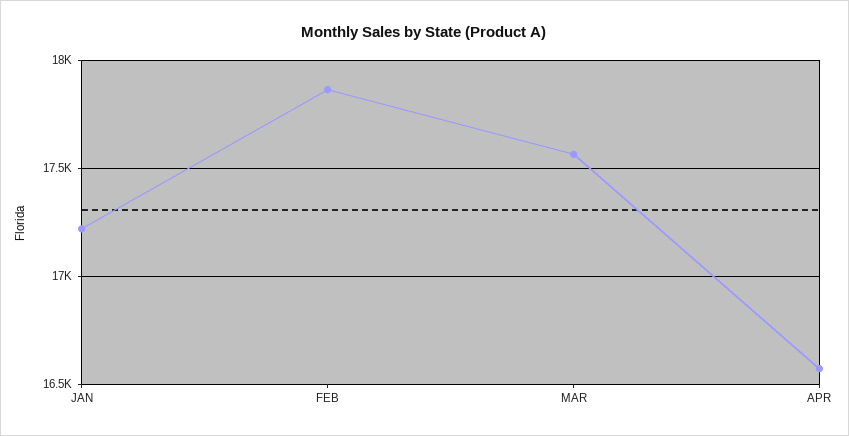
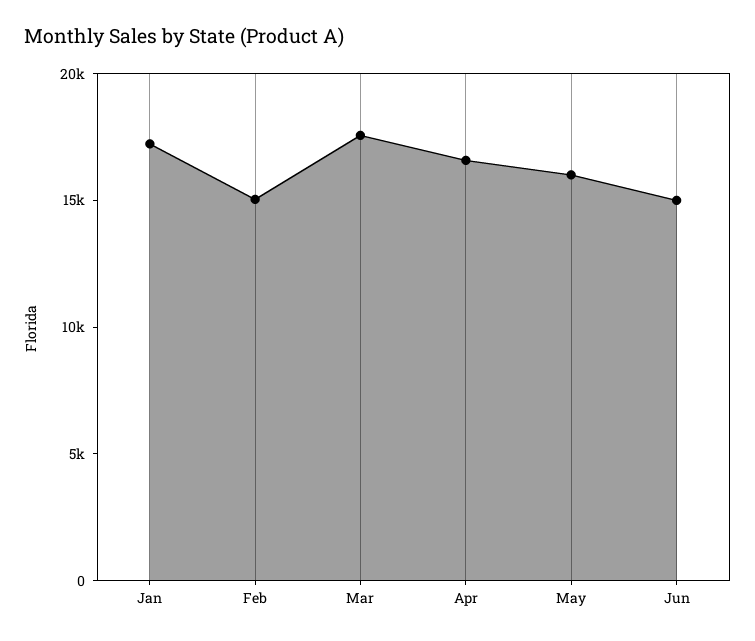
FEB: 17850 -> 15000
May: none -> 16000
Jun: none -> 15000

